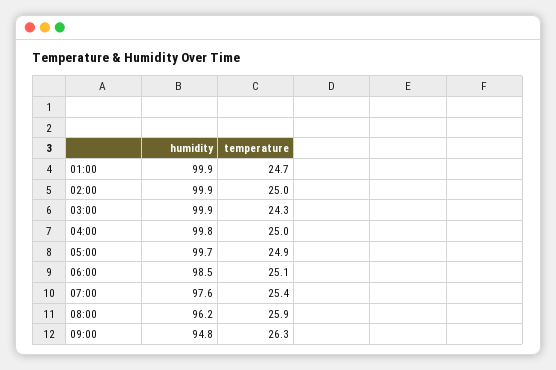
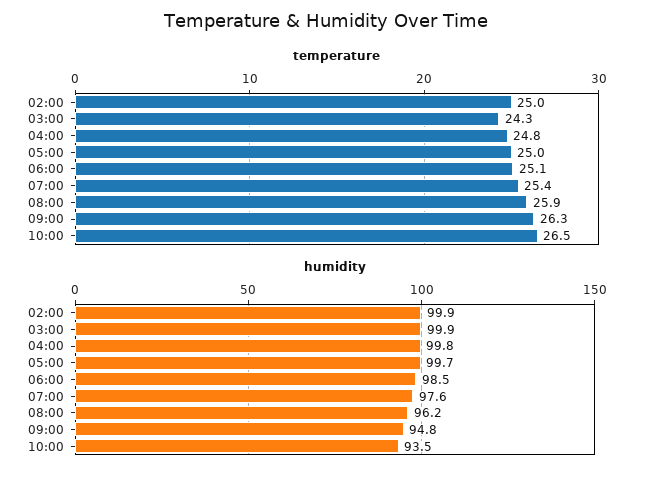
humidity, 01:00: 99.9 -> none
temperature, 01:00: 24.7 -> none
temperature, 04:00: 25 -> 24.8
temperature, 05:00: 24.9 -> 25
temperature, 10:00: none -> 26.5
humidity, 10:00: none -> 93.5

